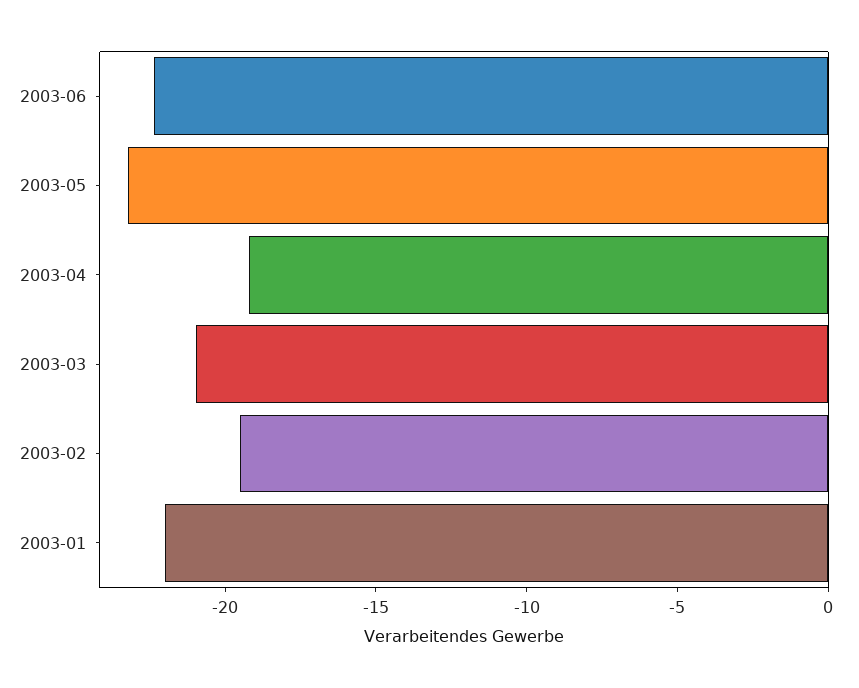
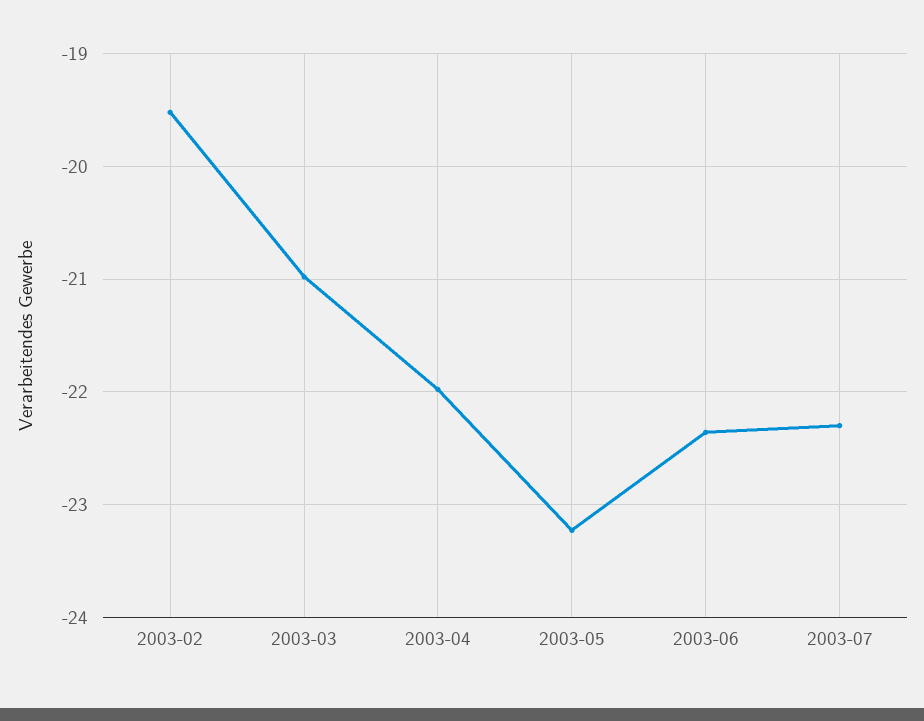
2003-04: -19 -> -22
2003-01: -22 -> none
2003-07: none -> -22.3

